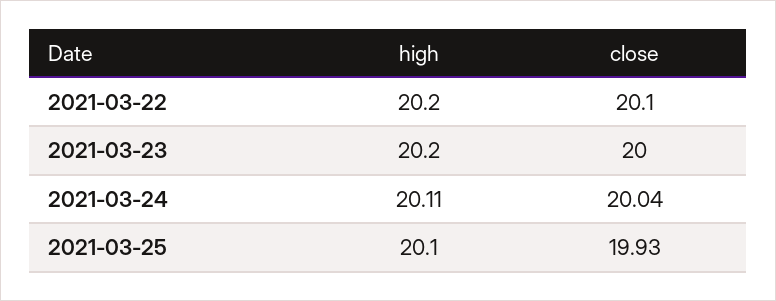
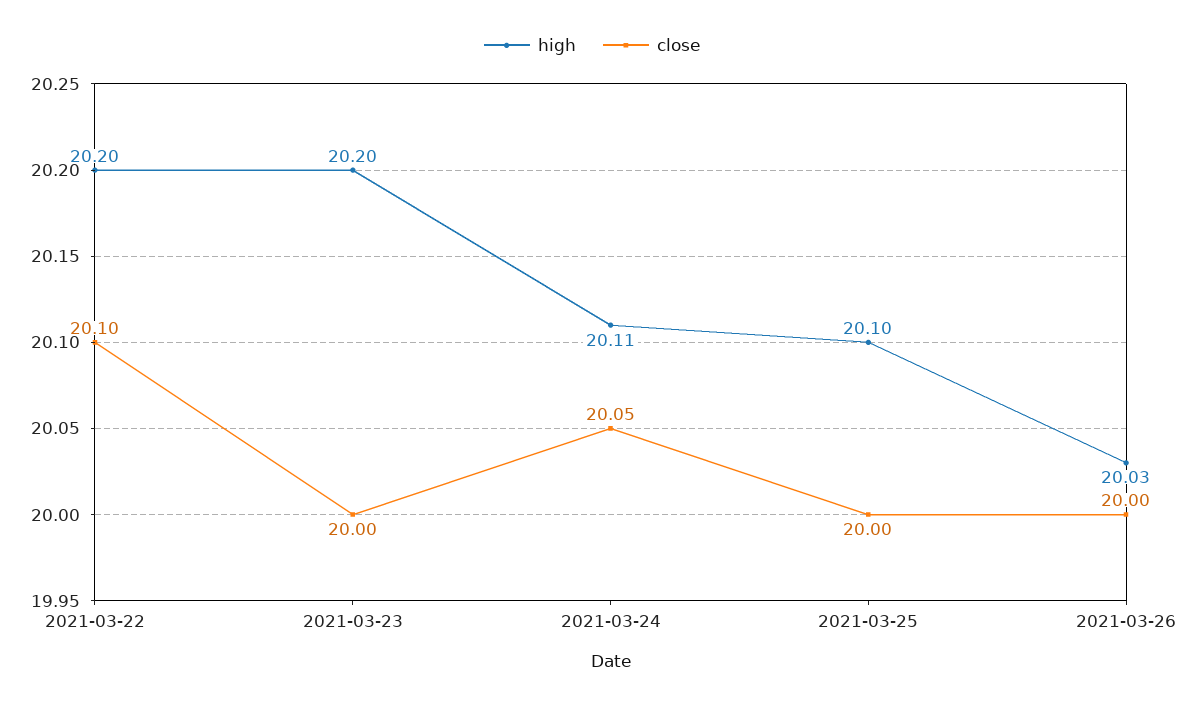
close, 2021-03-24: 20.04 -> 20.05
close, 2021-03-25: 19.93 -> 20
high, 2021-03-26: none -> 20.03
close, 2021-03-26: none -> 20

